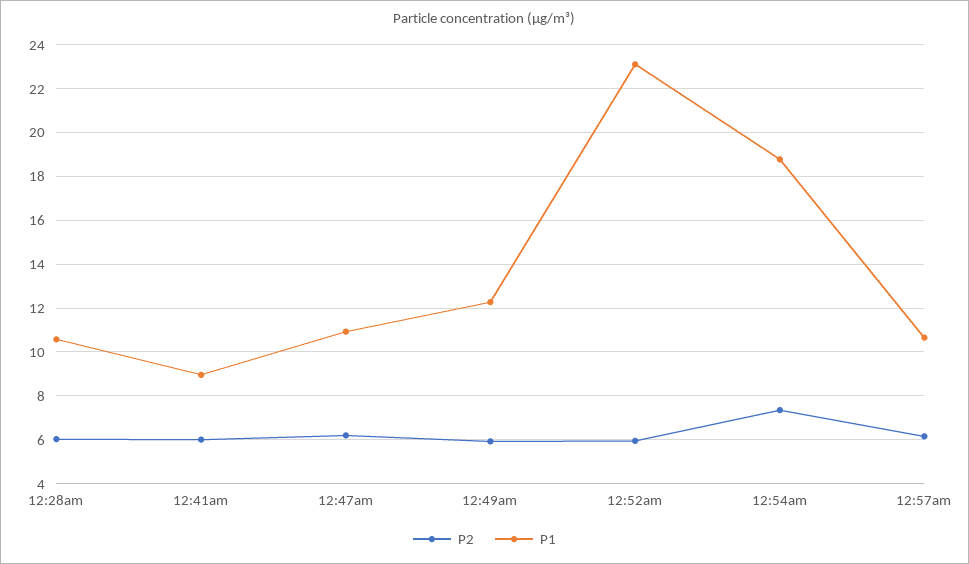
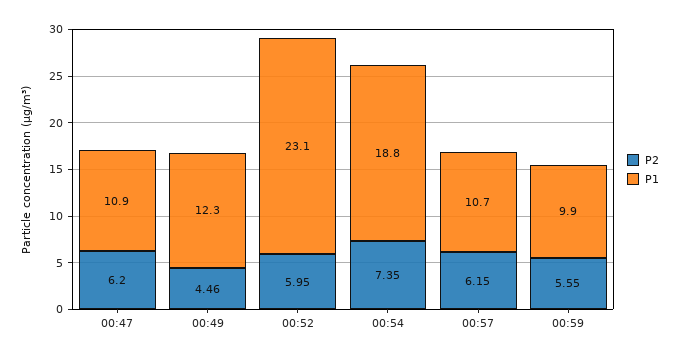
P2, 12:28am: 6 -> none
P1, 12:28am: 10.5 -> none
P2, 12:41am: 6 -> none
P1, 12:41am: 9 -> none
P2, 12:49am: 6 -> 4.46
P2, 00:59: none -> 5.55
P1, 00:59: none -> 9.9

